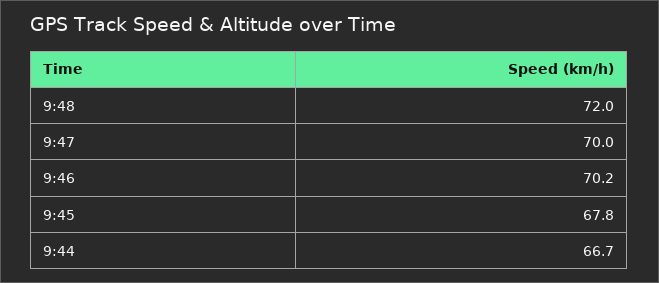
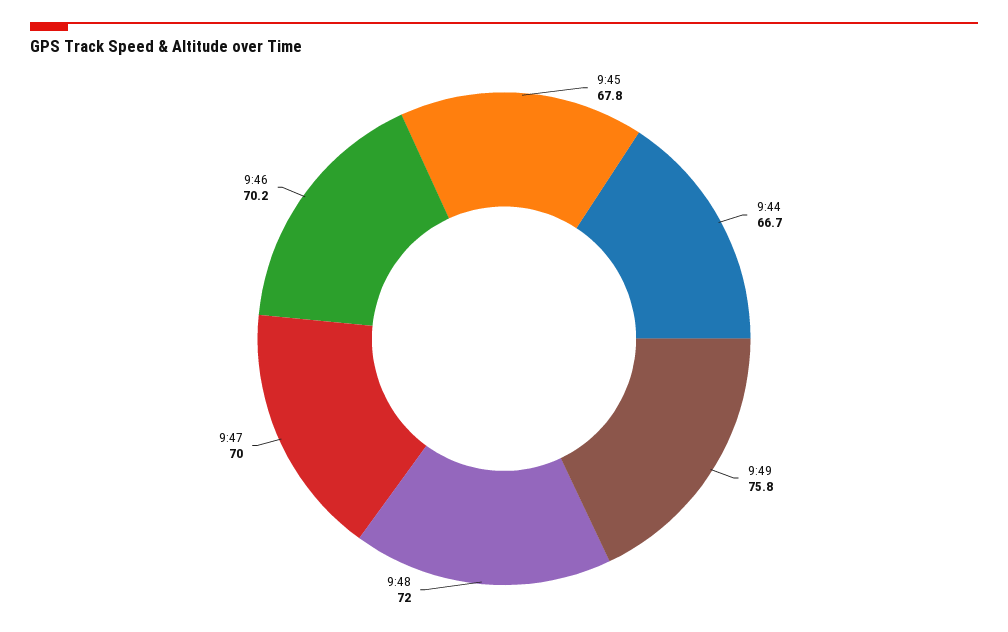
9:49: none -> 75.8

